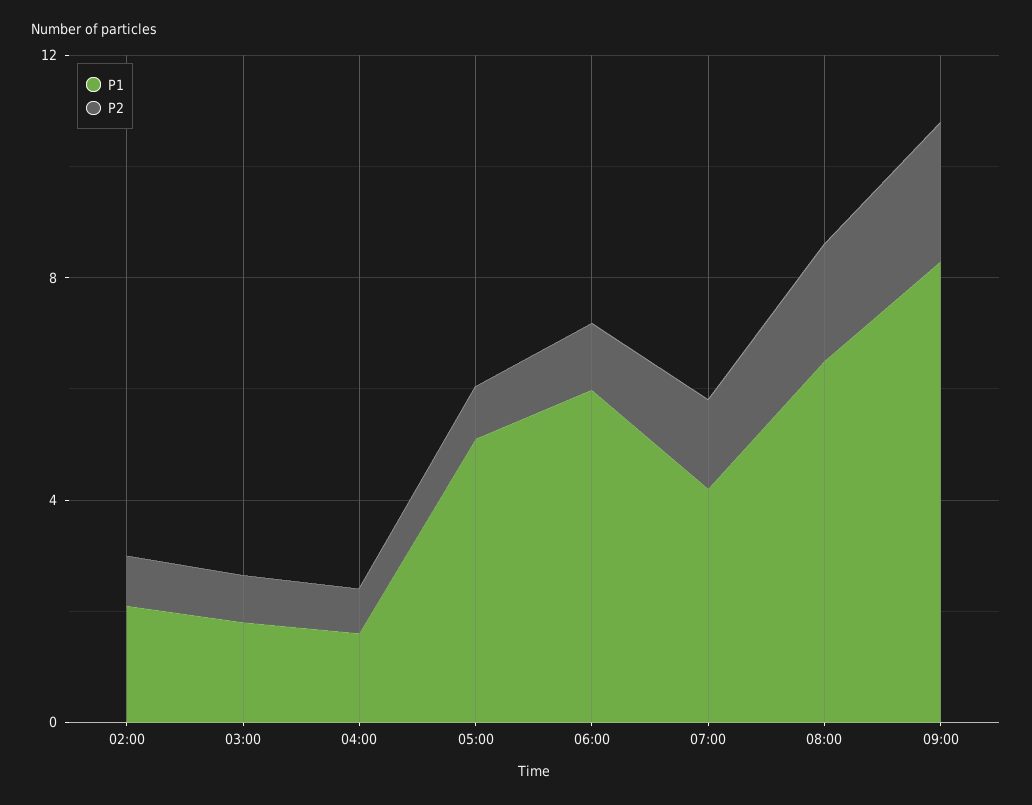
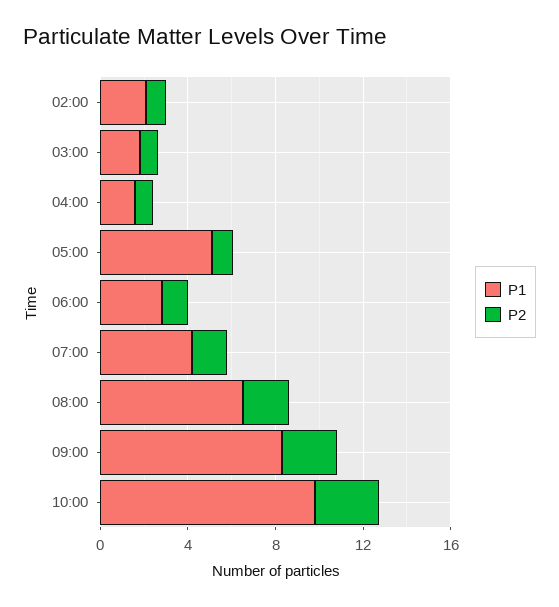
P1, 06:00: 6 -> 3
P1, 10:00: none -> 10
P2, 10:00: none -> 3

